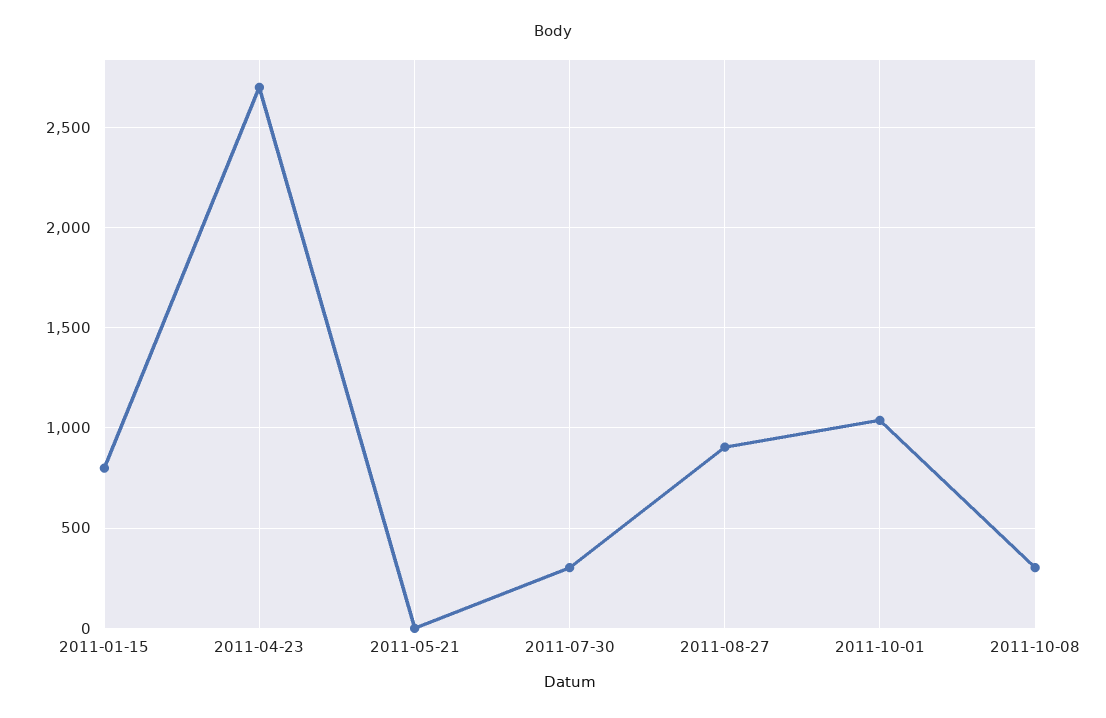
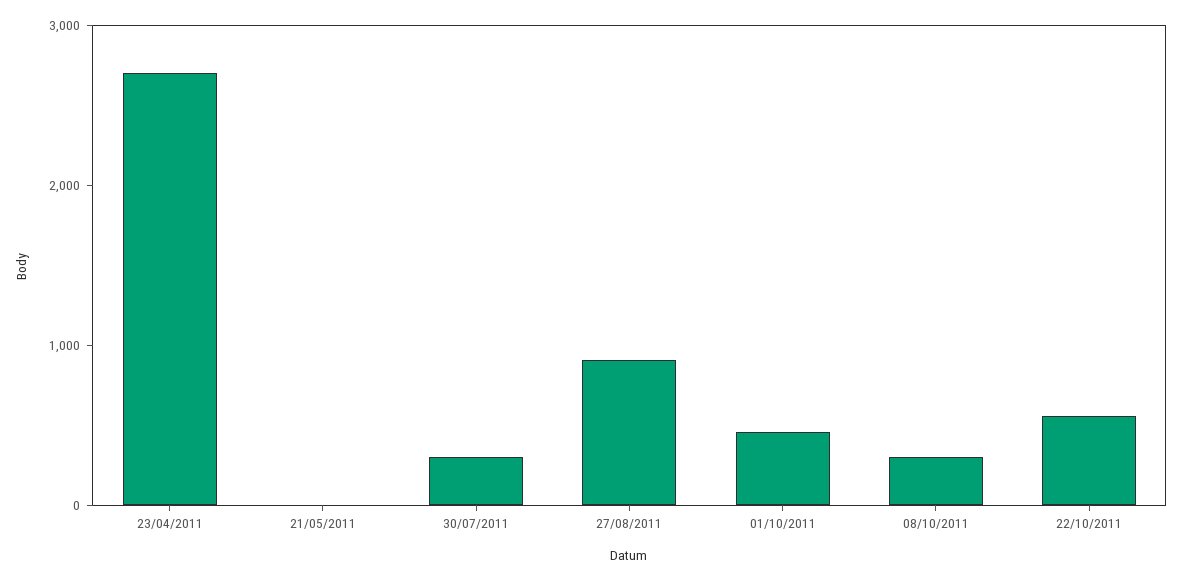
2011-01-15: 800 -> none
2011-10-01: 1050 -> 400
22/10/2011: none -> 600

